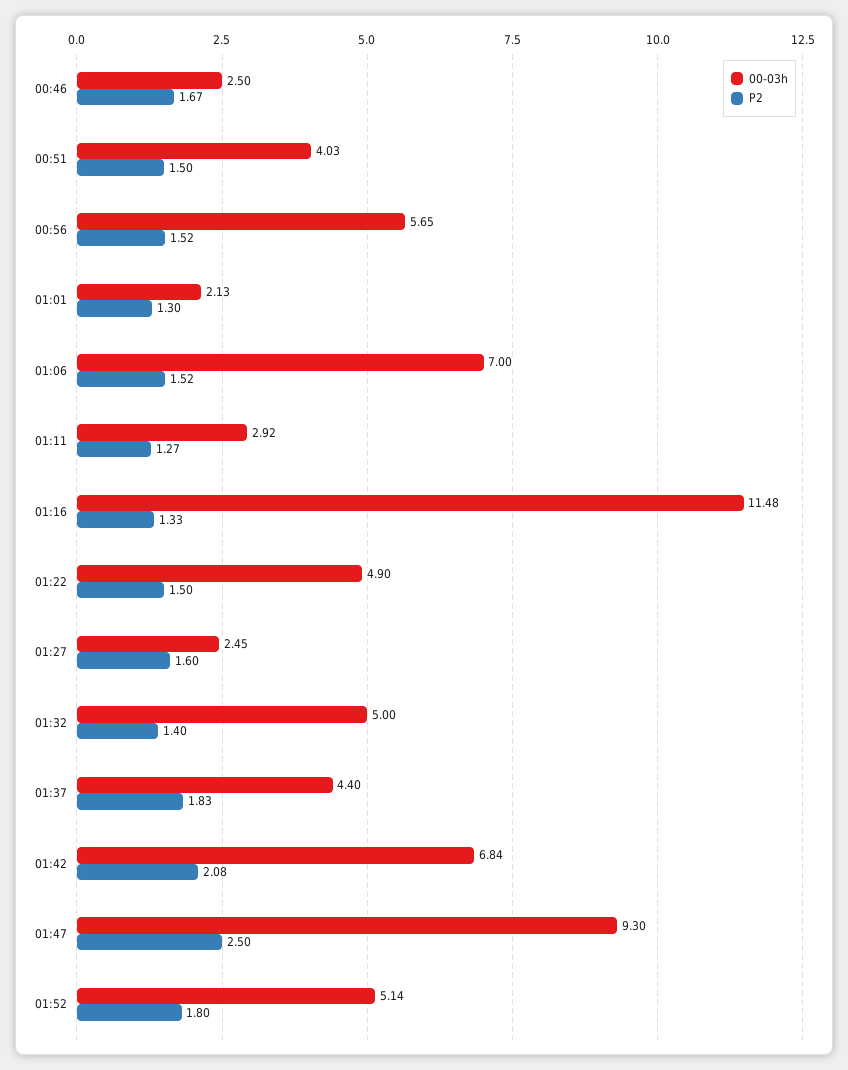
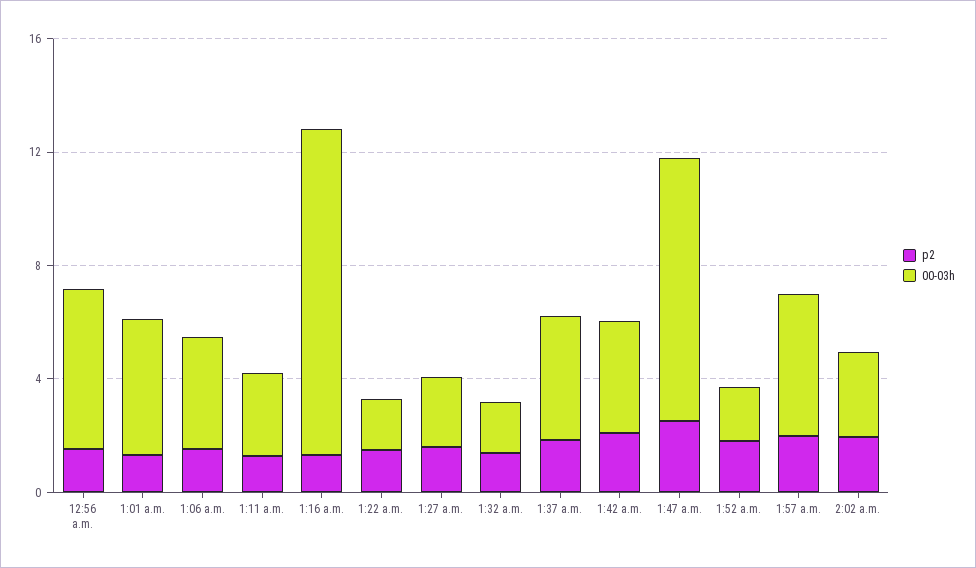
00-03h, 00:46: 2.5 -> none
P2, 00:46: 1.67 -> none
00-03h, 00:51: 4.03 -> none
P2, 00:51: 1.5 -> none
00-03h, 01:01: 2.13 -> 5
00-03h, 01:06: 7 -> 4
00-03h, 01:22: 4.9 -> 2
00-03h, 01:32: 5 -> 2
00-03h, 01:42: 6.84 -> 4
00-03h, 01:52: 5.14 -> 2
P2, 1:57 a.m.: none -> 2
00-03h, 1:57 a.m.: none -> 5
P2, 2:02 a.m.: none -> 2
00-03h, 2:02 a.m.: none -> 3

